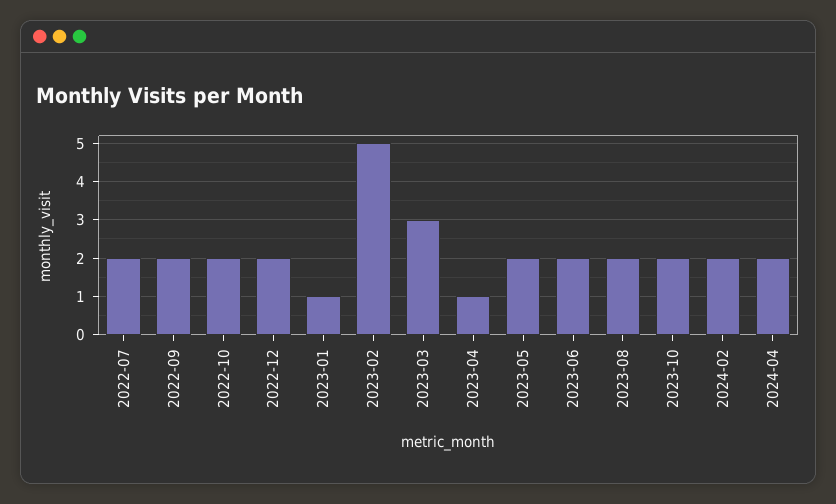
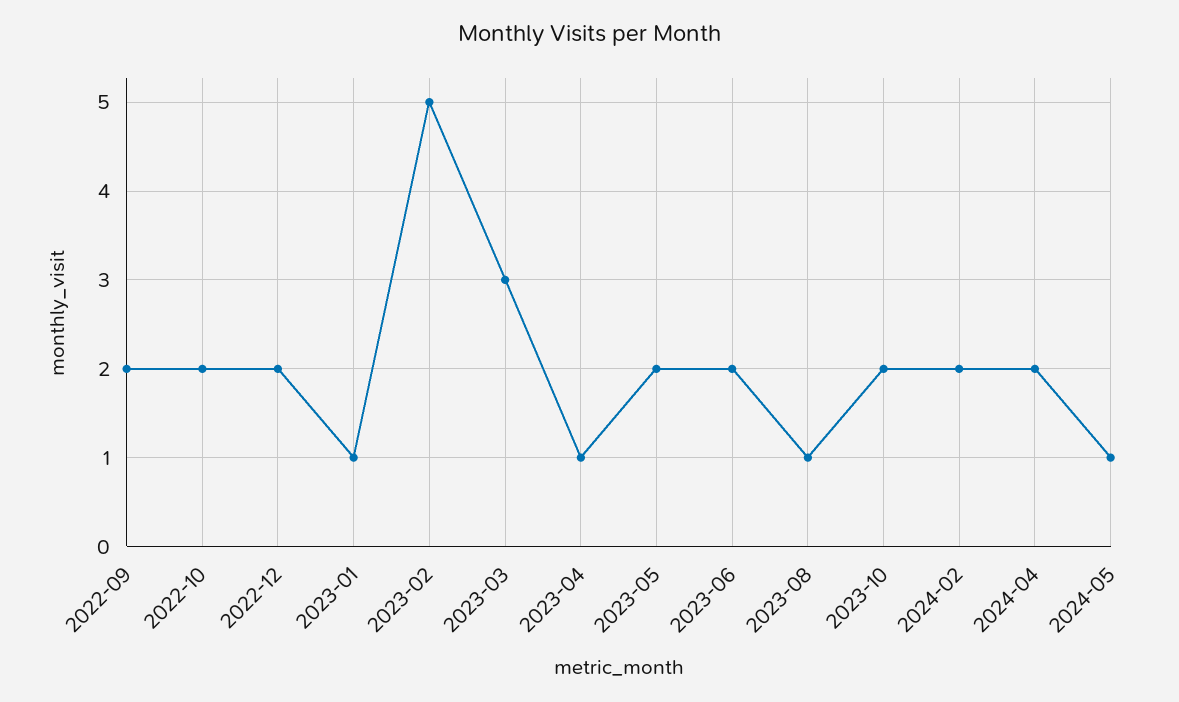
2022-07: 2 -> none
2023-08: 2 -> 1
2024-05: none -> 1

